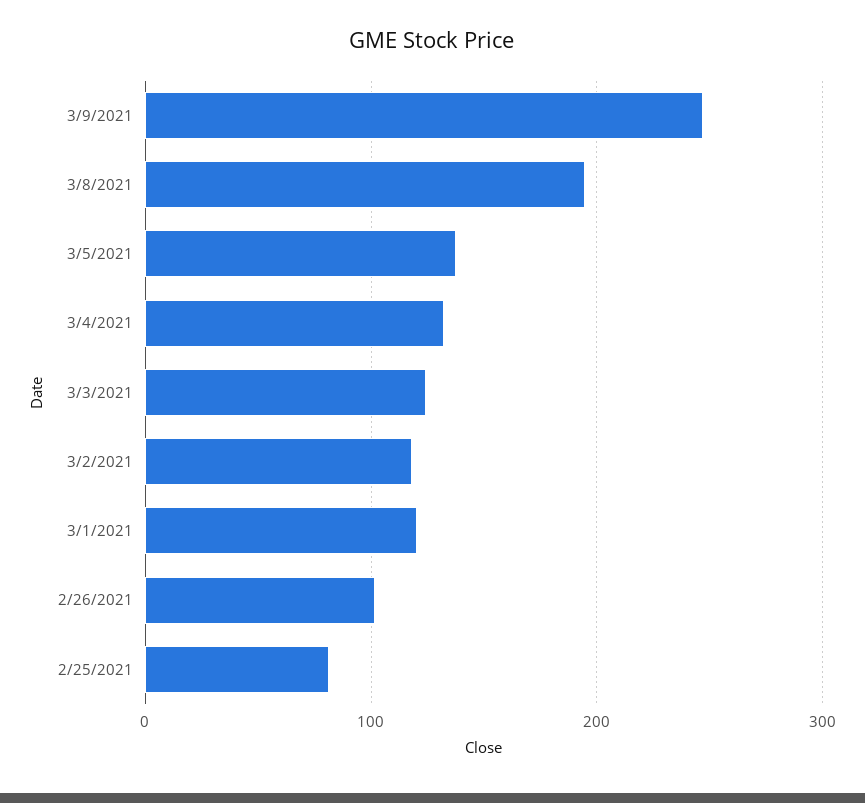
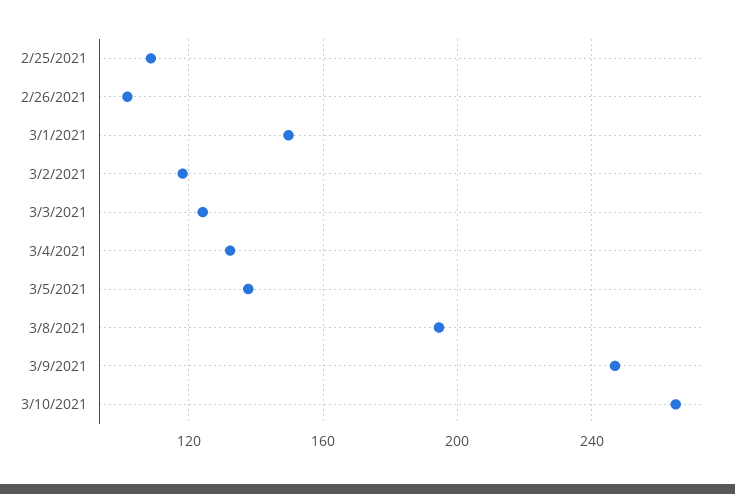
3/1/2021: 120 -> 150
2/25/2021: 80 -> 110
3/10/2021: none -> 265

